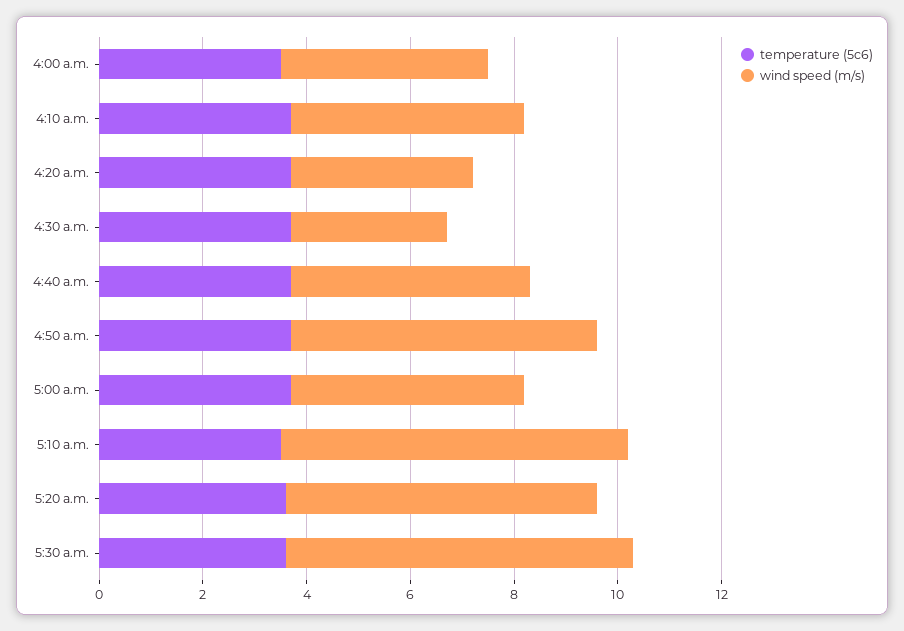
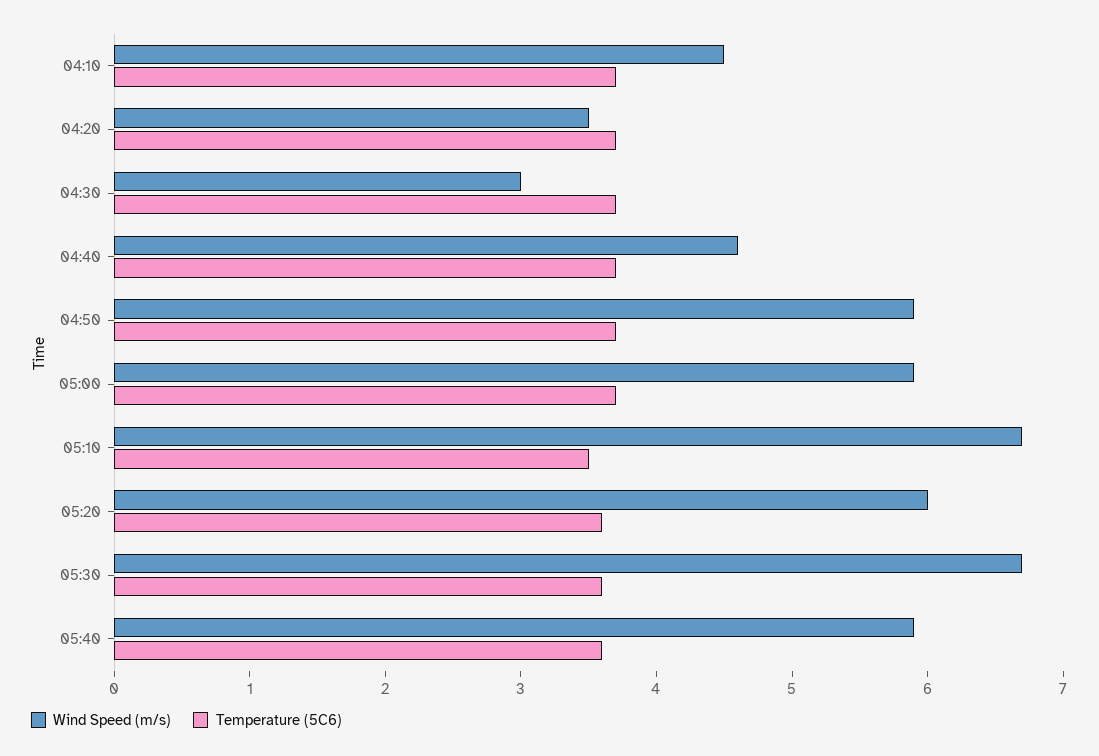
temperature (5c6), 4:00 a.m.: 3.5 -> none
wind speed (m/s), 4:00 a.m.: 4 -> none
wind speed (m/s), 5:00 a.m.: 4.5 -> 5.9
wind speed (m/s), 05:40: none -> 5.9
temperature (5c6), 05:40: none -> 3.6

